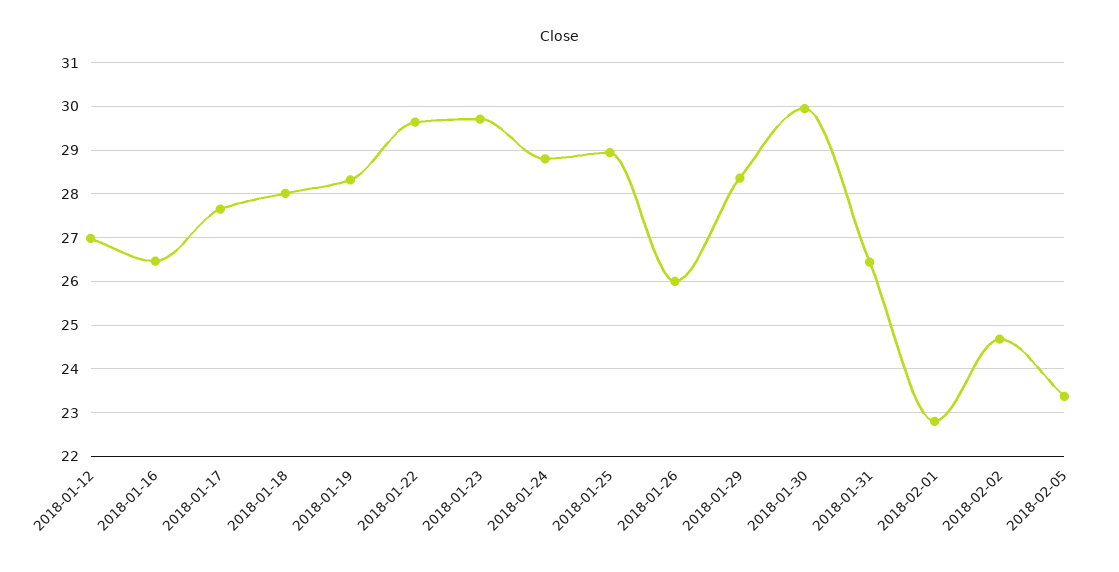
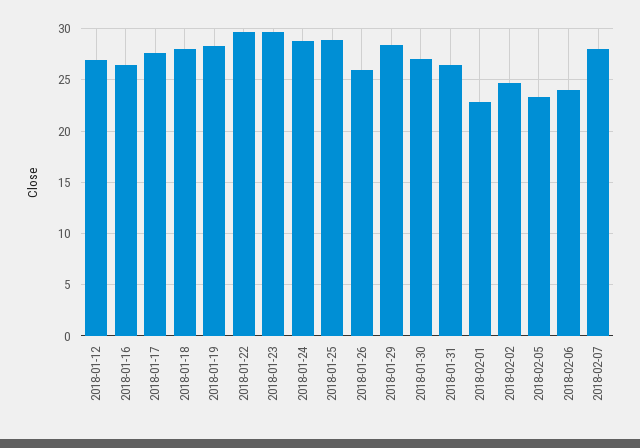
2018-01-30: 30 -> 27
2018-02-06: none -> 24
2018-02-07: none -> 28

